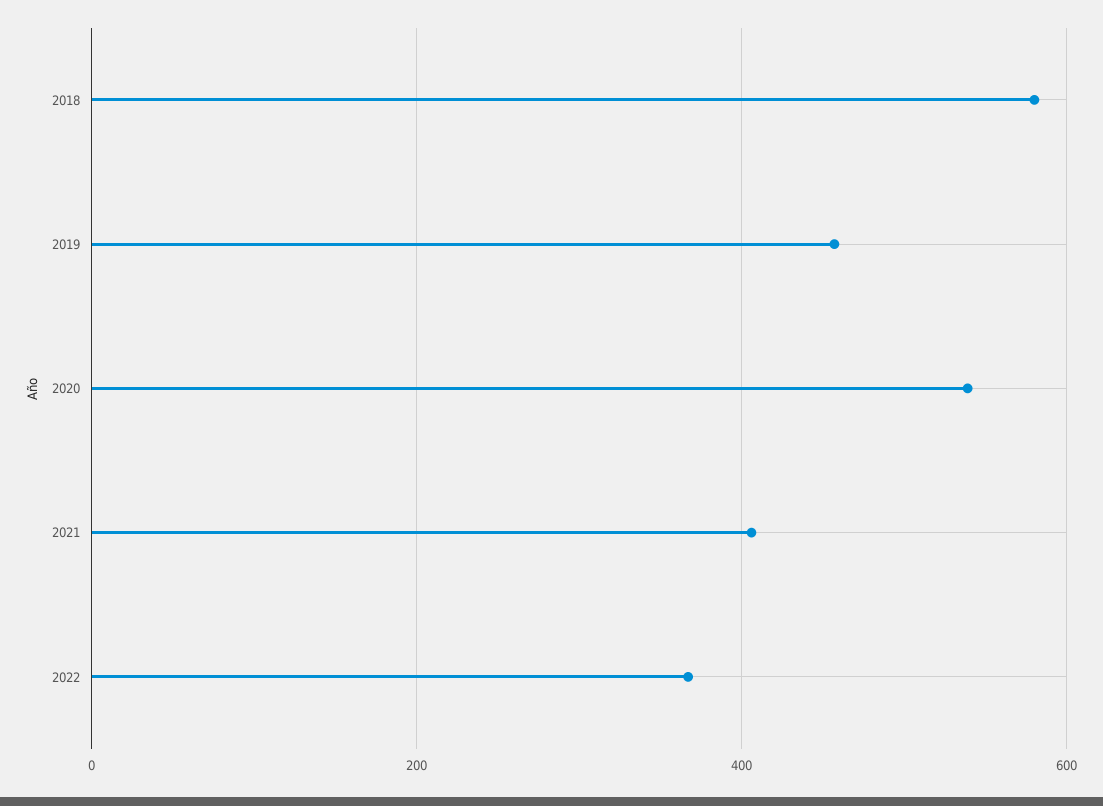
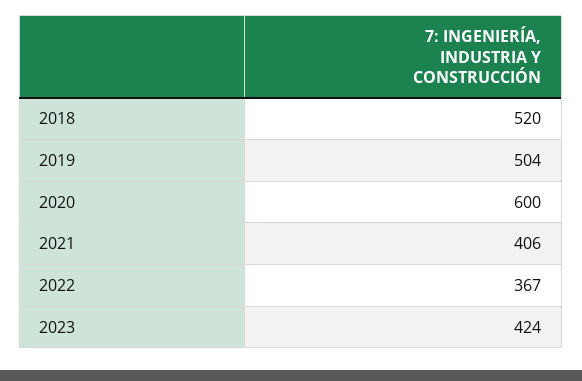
2018: 580 -> 520
2019: 460 -> 504
2020: 540 -> 600
2023: none -> 424

